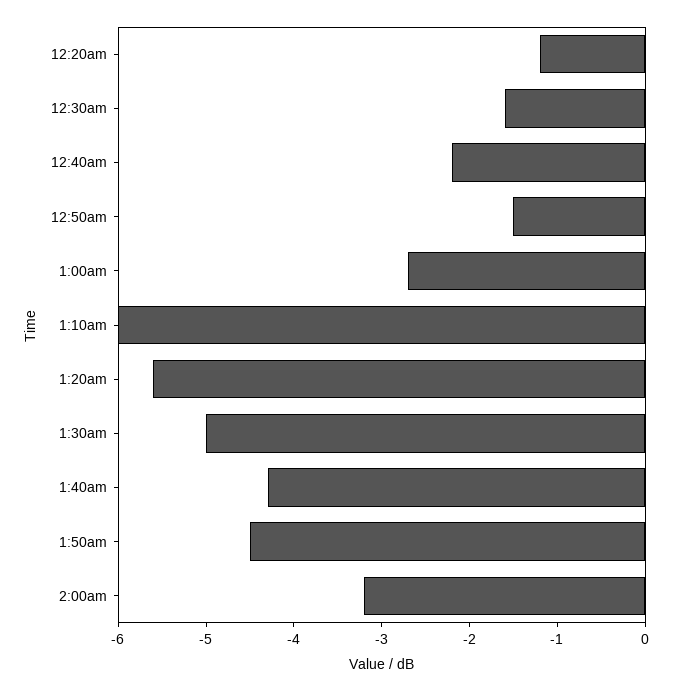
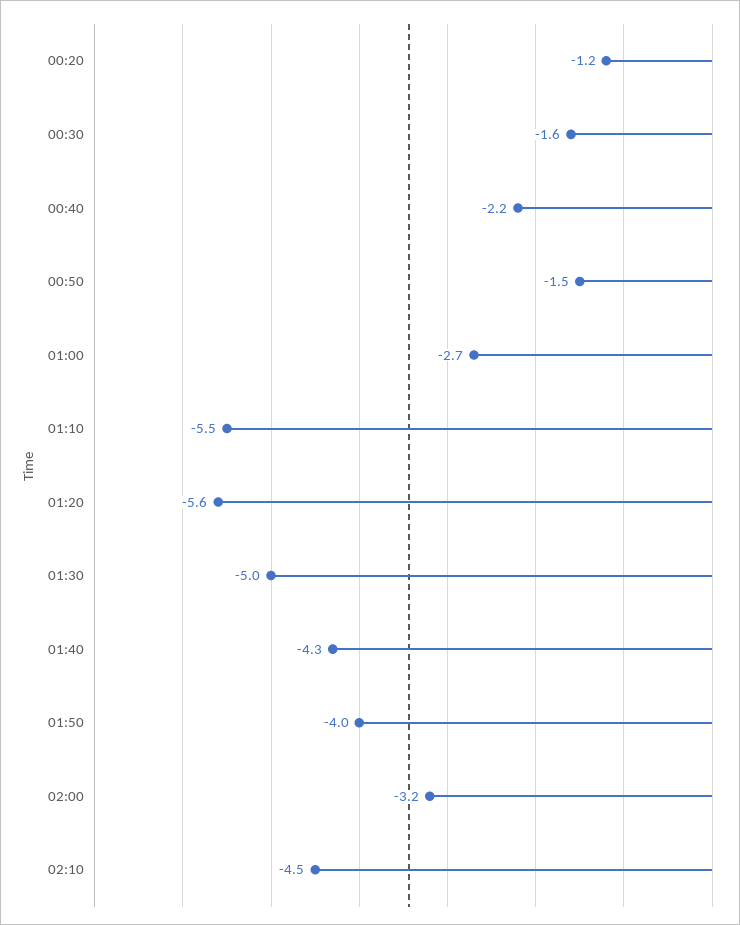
1:10am: -6 -> -5.5
1:50am: -4.5 -> -4
02:10: none -> -4.5

